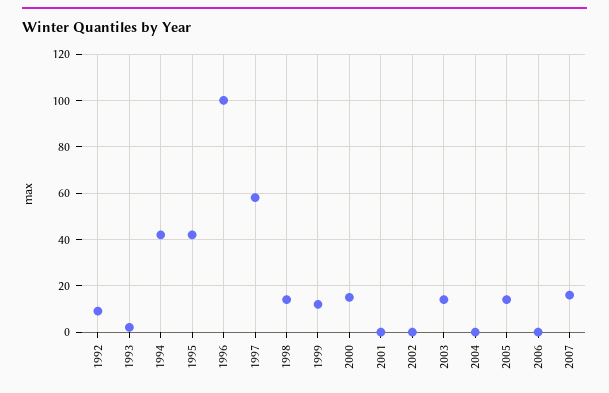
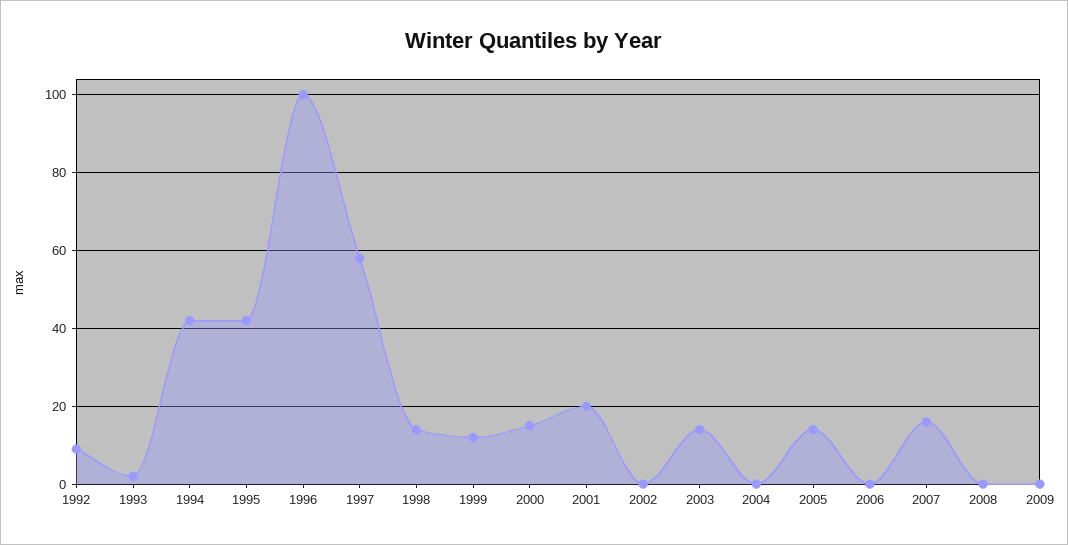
2001: 0 -> 20
2008: none -> 0
2009: none -> 0

